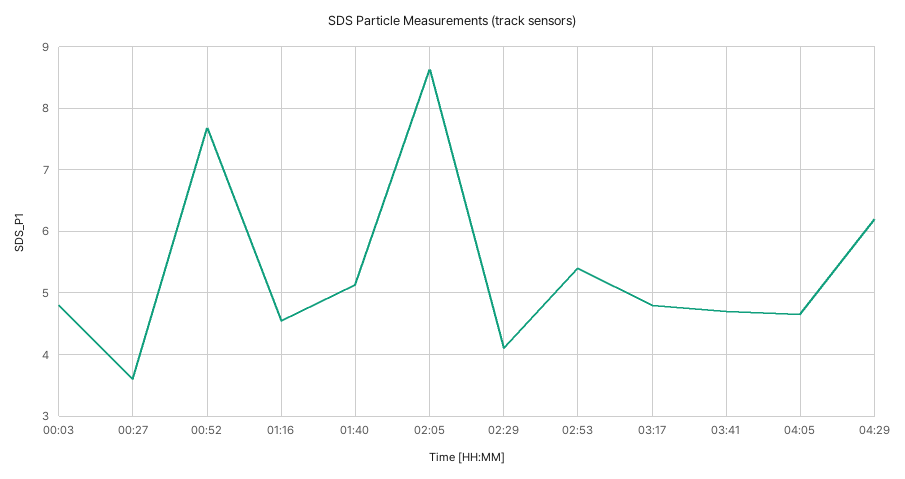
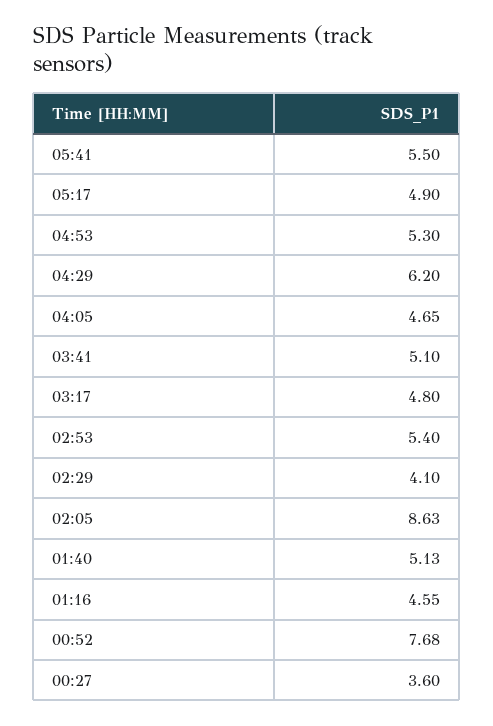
00:03: 4.8 -> none
03:41: 4.7 -> 5.1
05:41: none -> 5.5
05:17: none -> 4.9
04:53: none -> 5.3

